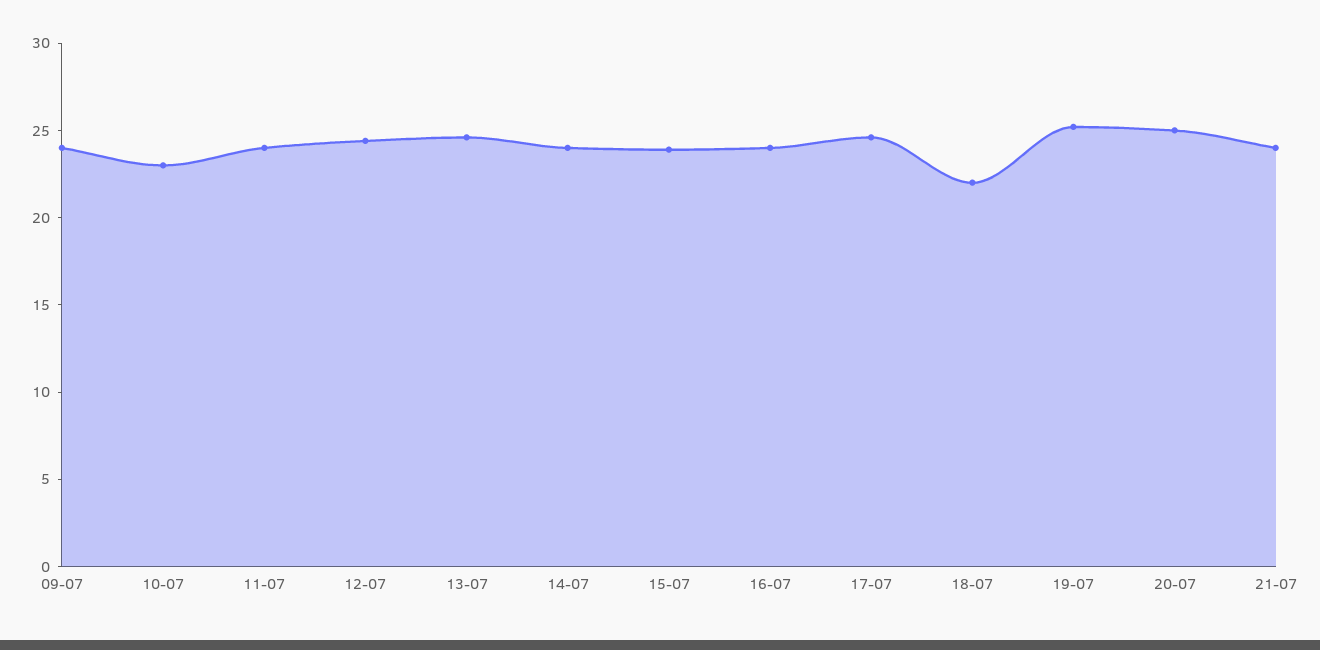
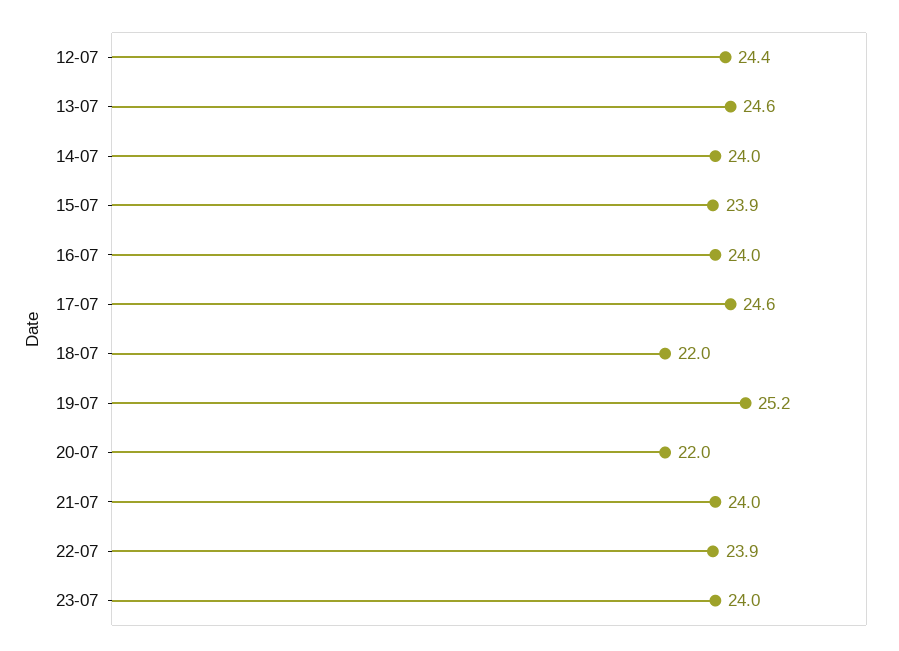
09-07: 24 -> none
10-07: 23 -> none
11-07: 24 -> none
20-07: 25 -> 22
22-07: none -> 23.9
23-07: none -> 24

